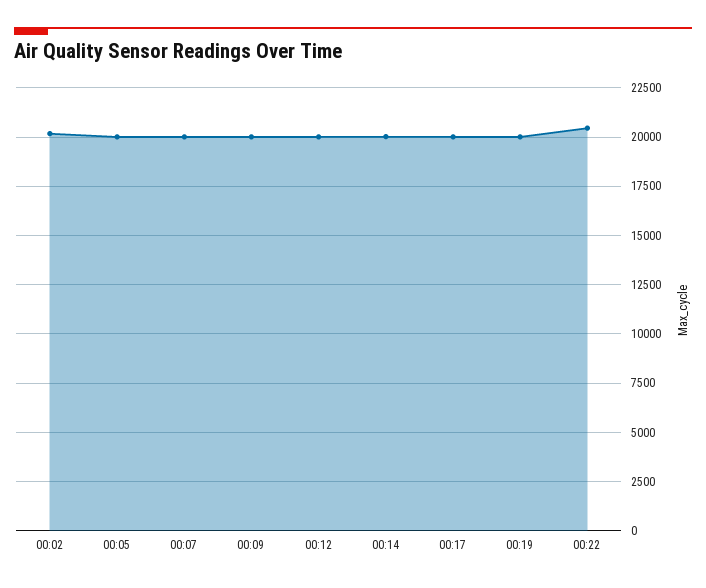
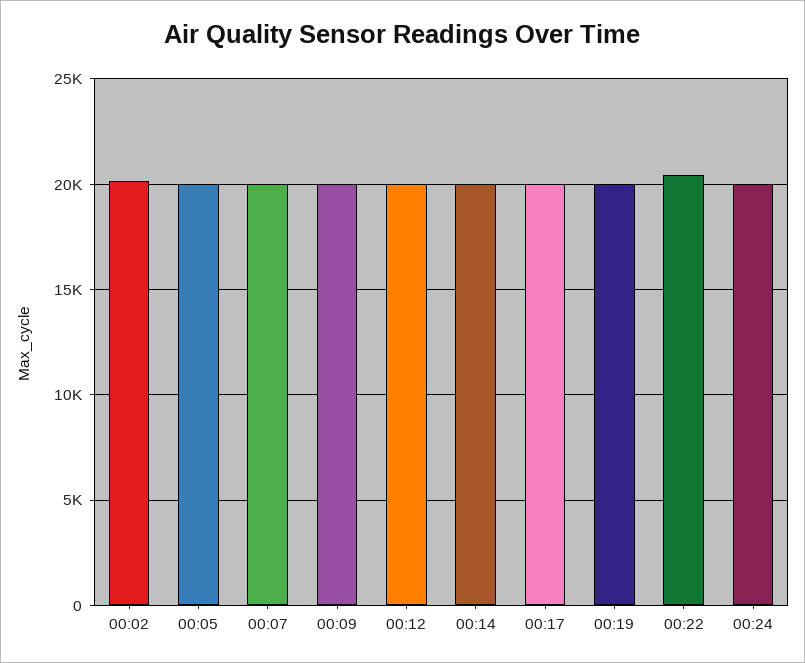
00:24: none -> 20000

